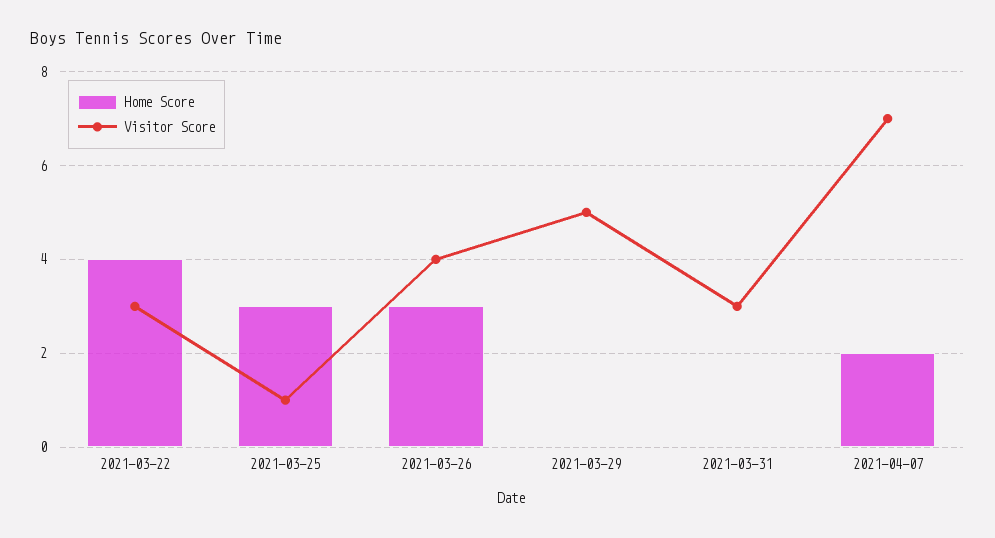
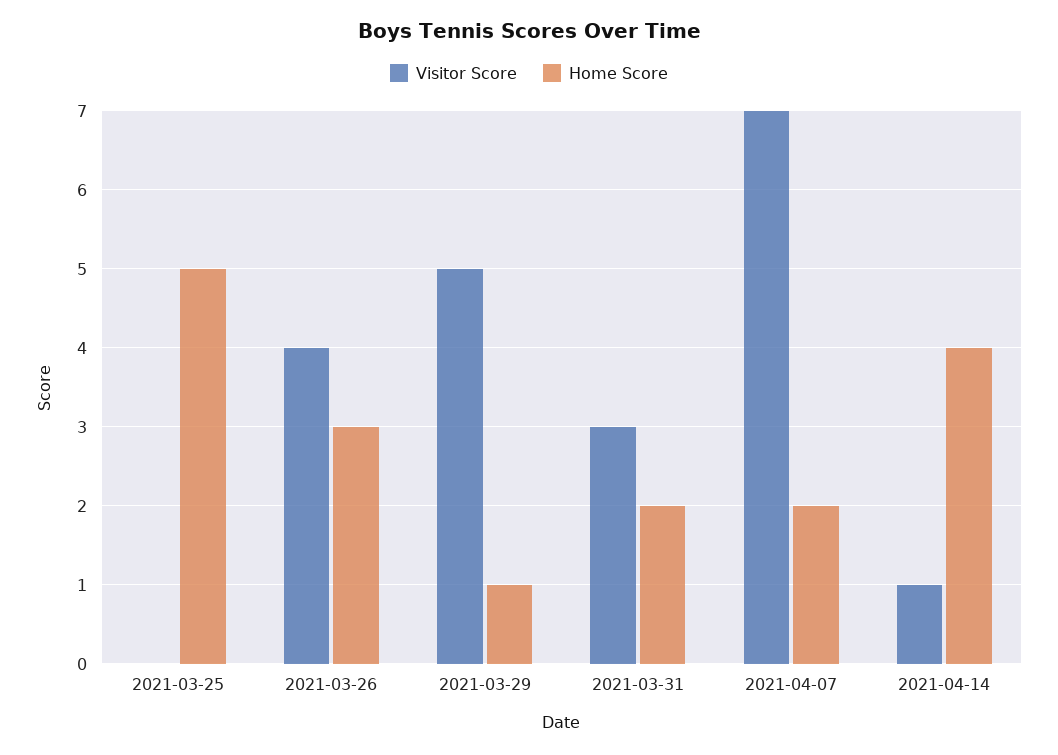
Home Score, 2021-03-22: 4 -> none
Visitor Score, 2021-03-22: 3 -> none
Home Score, 2021-03-25: 3 -> 5
Visitor Score, 2021-03-25: 1 -> 0
Home Score, 2021-03-29: 0 -> 1
Home Score, 2021-03-31: 0 -> 2
Visitor Score, 2021-04-14: none -> 1
Home Score, 2021-04-14: none -> 4

